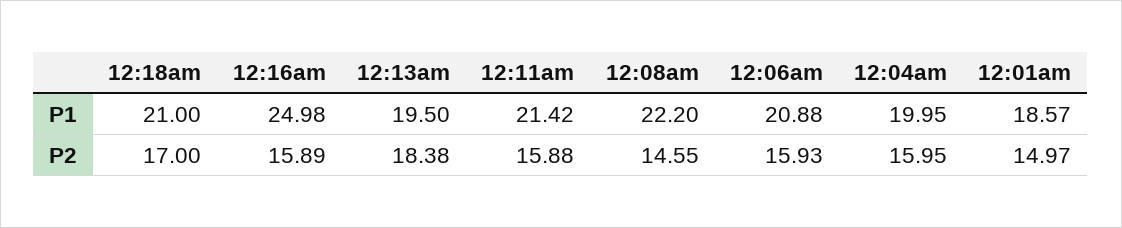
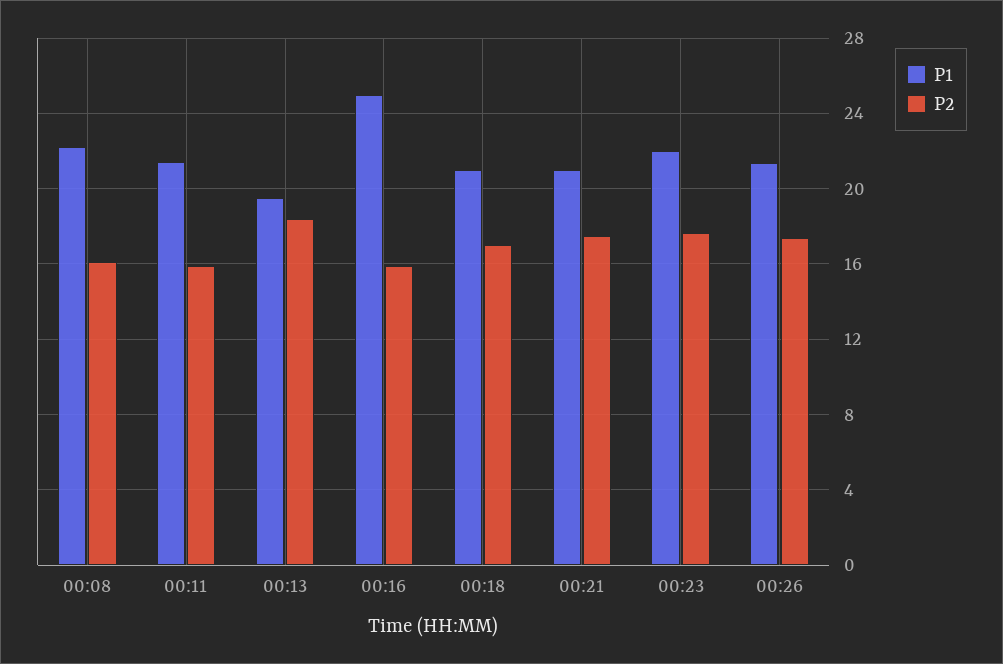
P1, 12:06am: 20.88 -> none
P1, 12:04am: 19.95 -> none
P1, 12:01am: 18.57 -> none
P2, 12:08am: 14.55 -> 16
P2, 12:06am: 15.93 -> none
P2, 12:04am: 15.95 -> none
P2, 12:01am: 14.97 -> none
P1, 00:21: none -> 21
P2, 00:21: none -> 17.5
P1, 00:23: none -> 22
P2, 00:23: none -> 17.5
P1, 00:26: none -> 21.5
P2, 00:26: none -> 17.5

